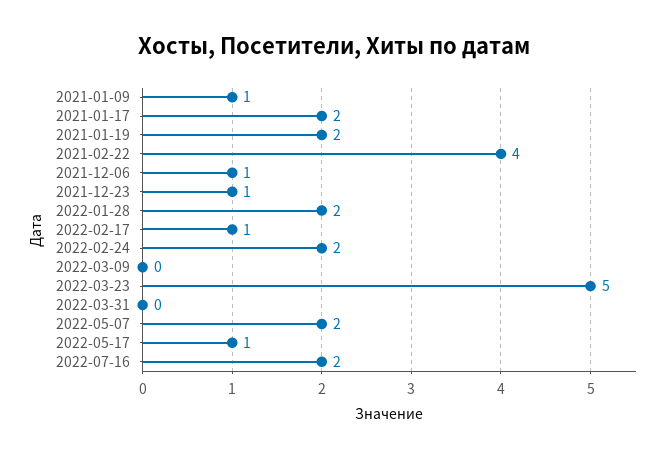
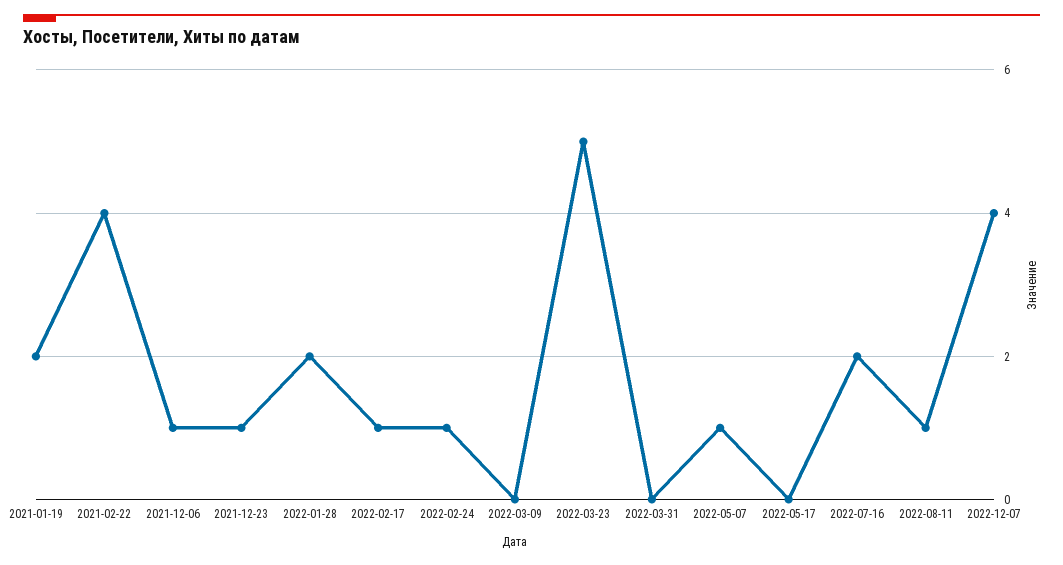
2021-01-09: 1 -> none
2021-01-17: 2 -> none
2022-02-24: 2 -> 1
2022-05-07: 2 -> 1
2022-05-17: 1 -> 0
2022-08-11: none -> 1
2022-12-07: none -> 4

